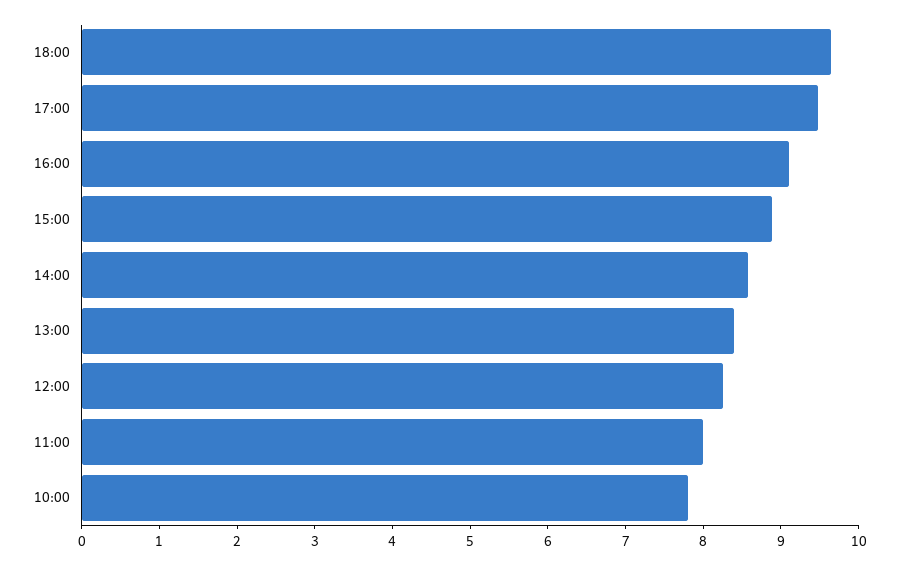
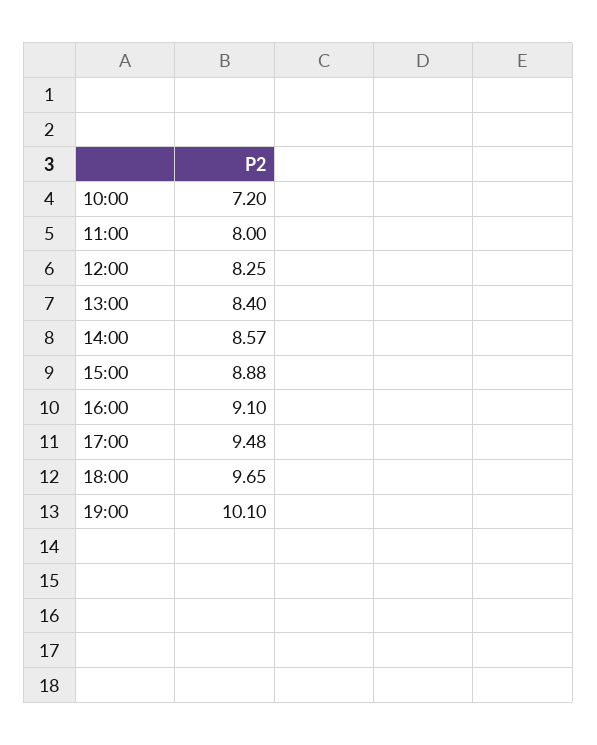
10:00: 7.8 -> 7.2
19:00: none -> 10.1

